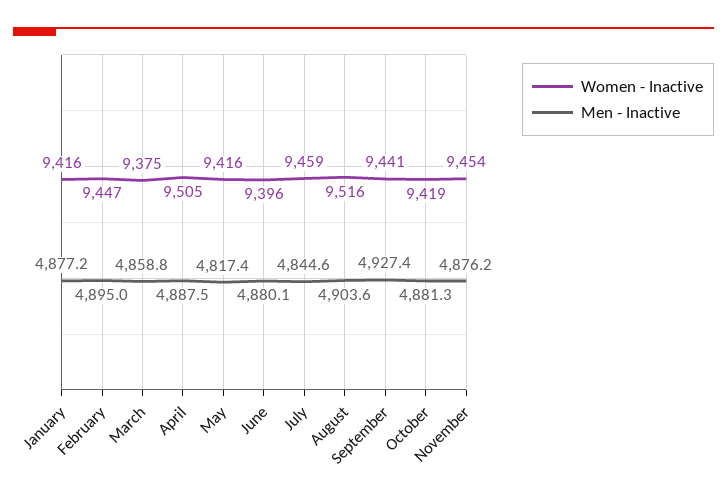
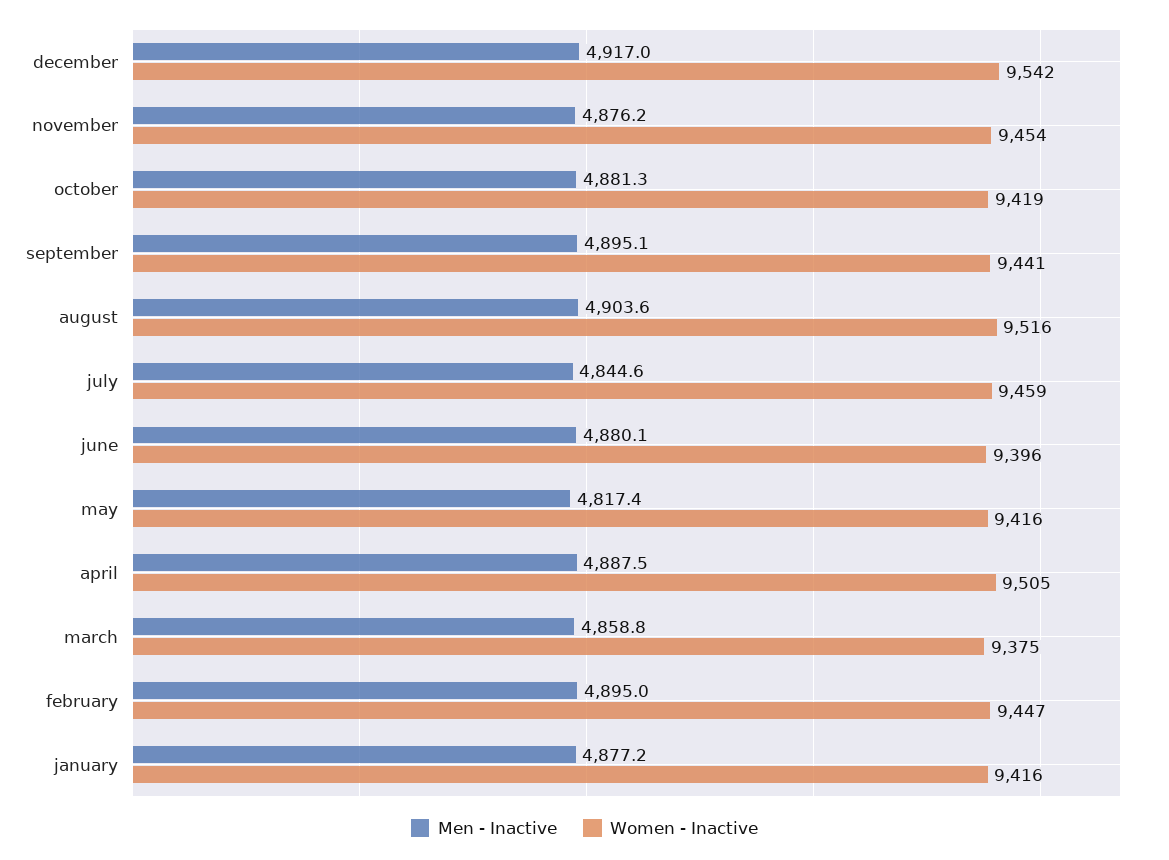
Men - Inactive, September: 4927.4 -> 4895.1
Men - Inactive, december: none -> 4917
Women - Inactive, december: none -> 9542

